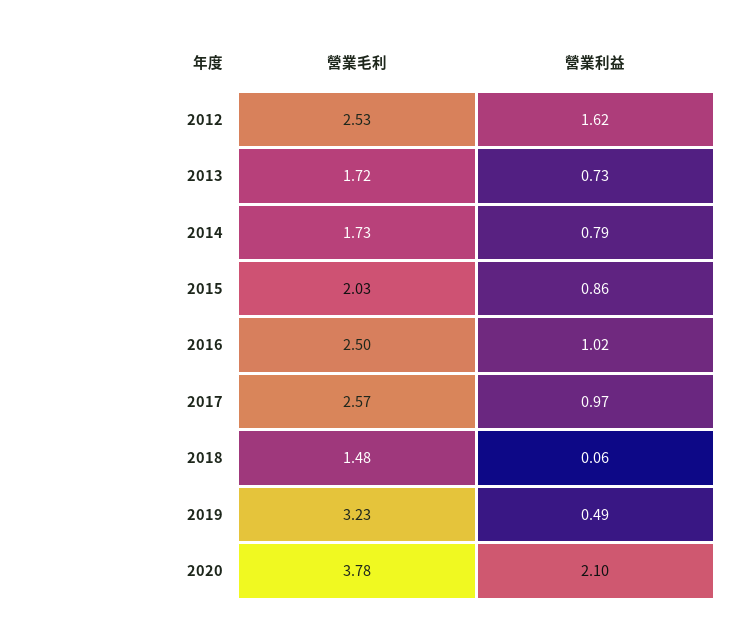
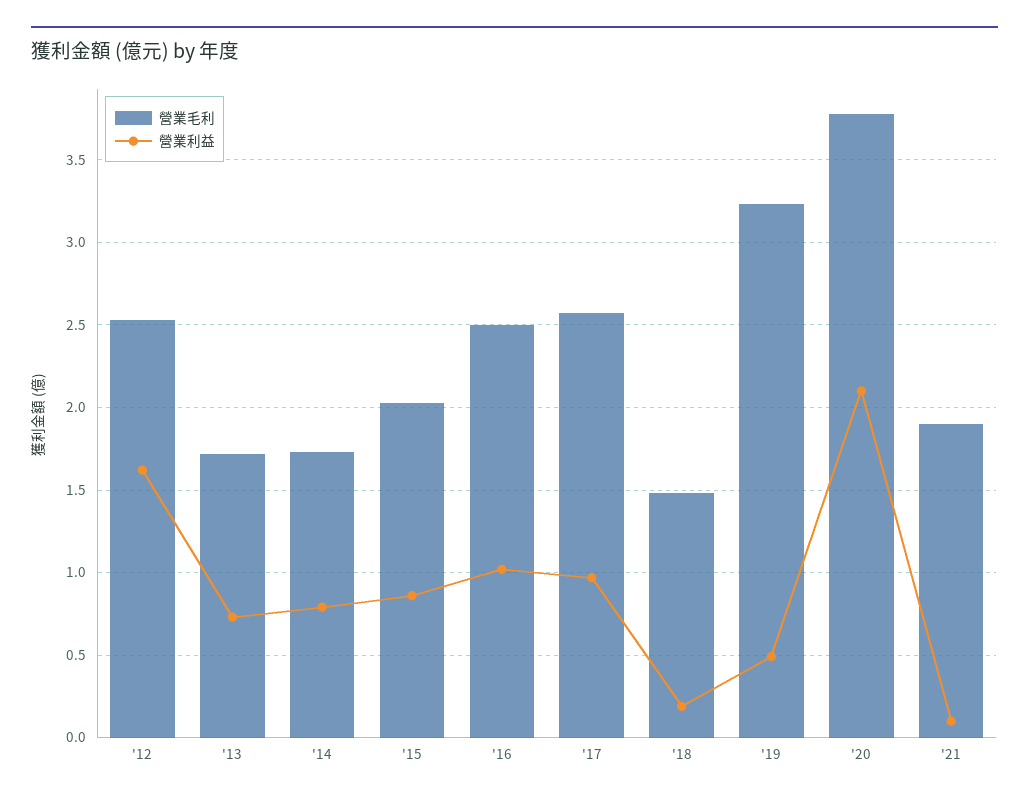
營業利益, 2018: 0.06 -> 0.2
營業毛利, '21: none -> 1.9
營業利益, '21: none -> 0.1

